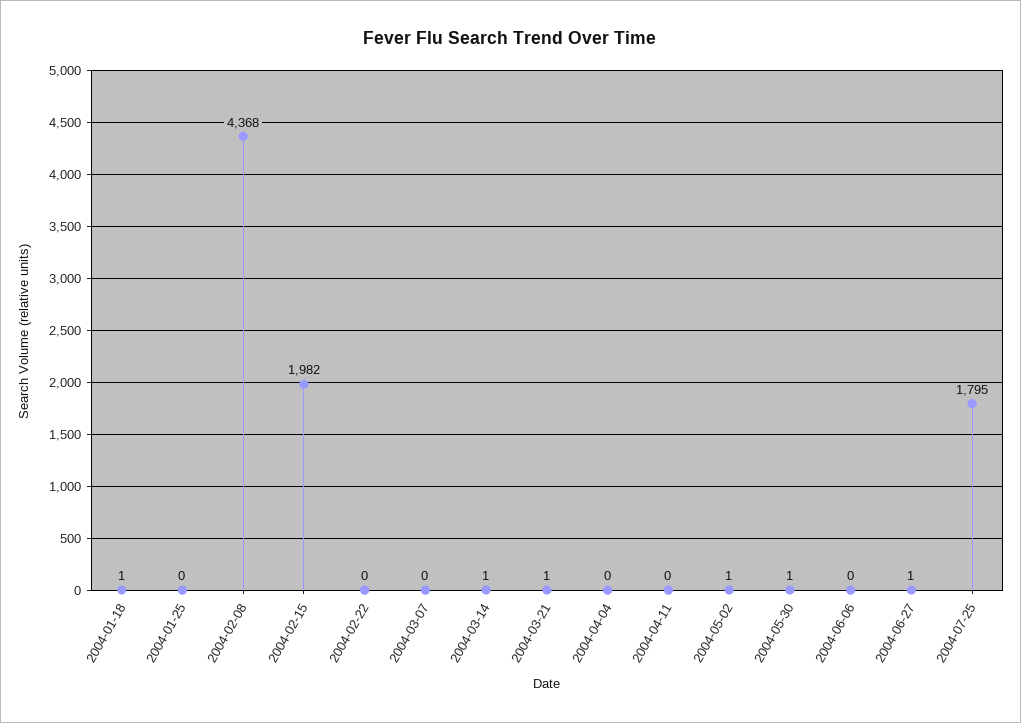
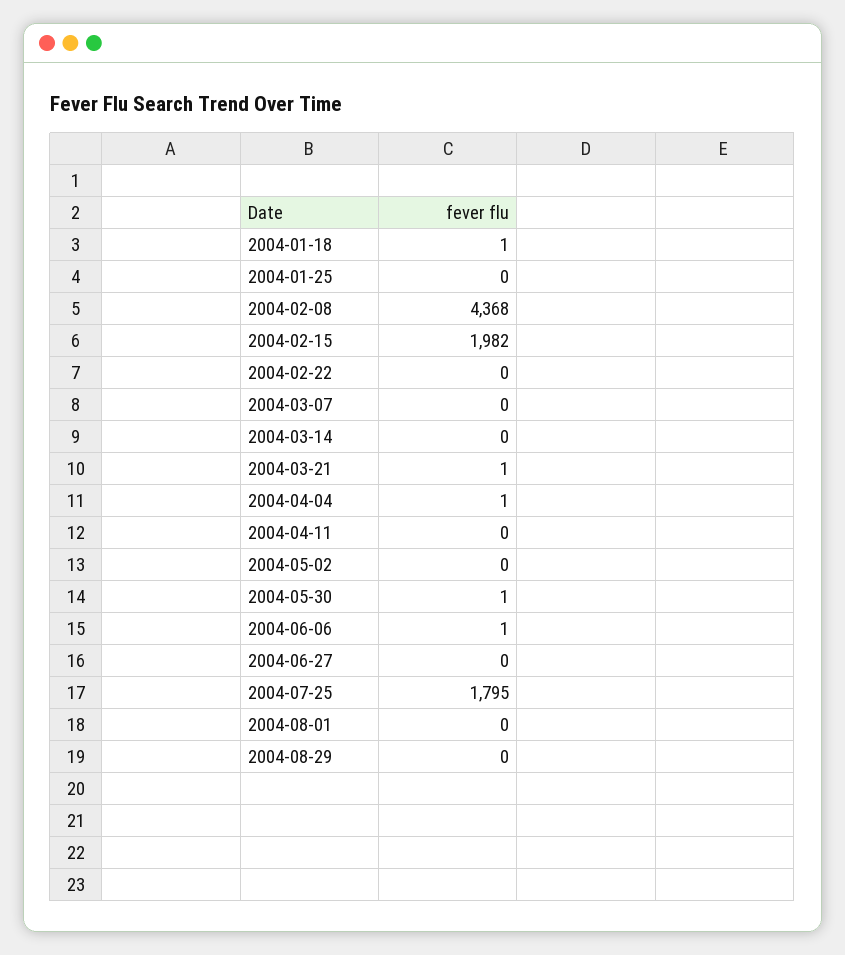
2004-03-14: 1 -> 0
2004-04-04: 0 -> 1
2004-05-02: 1 -> 0
2004-06-06: 0 -> 1
2004-06-27: 1 -> 0
2004-08-01: none -> 0
2004-08-29: none -> 0

